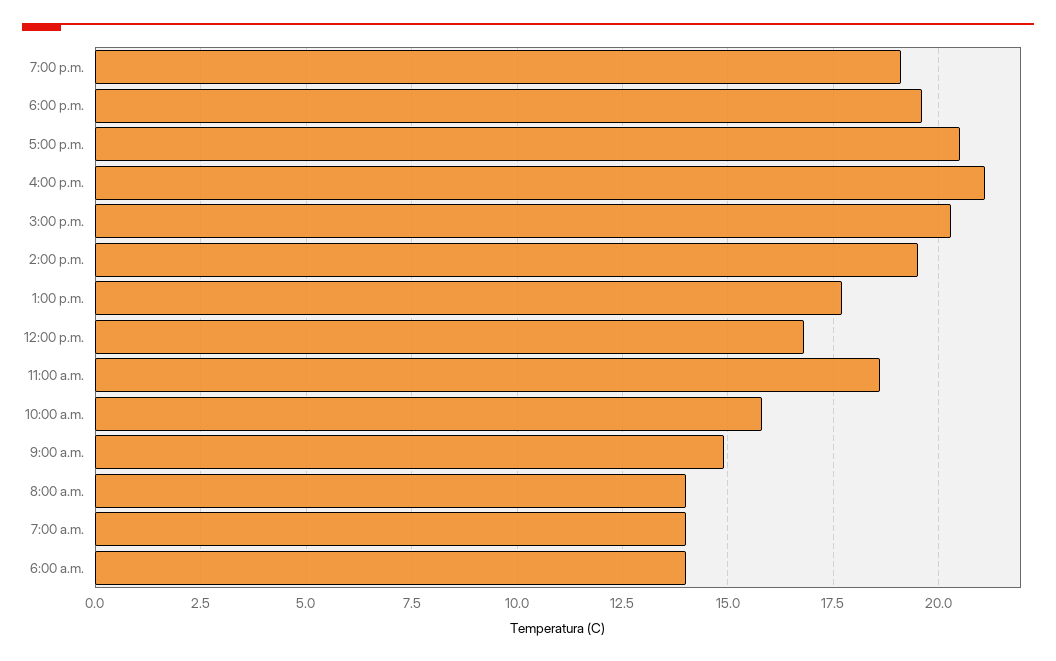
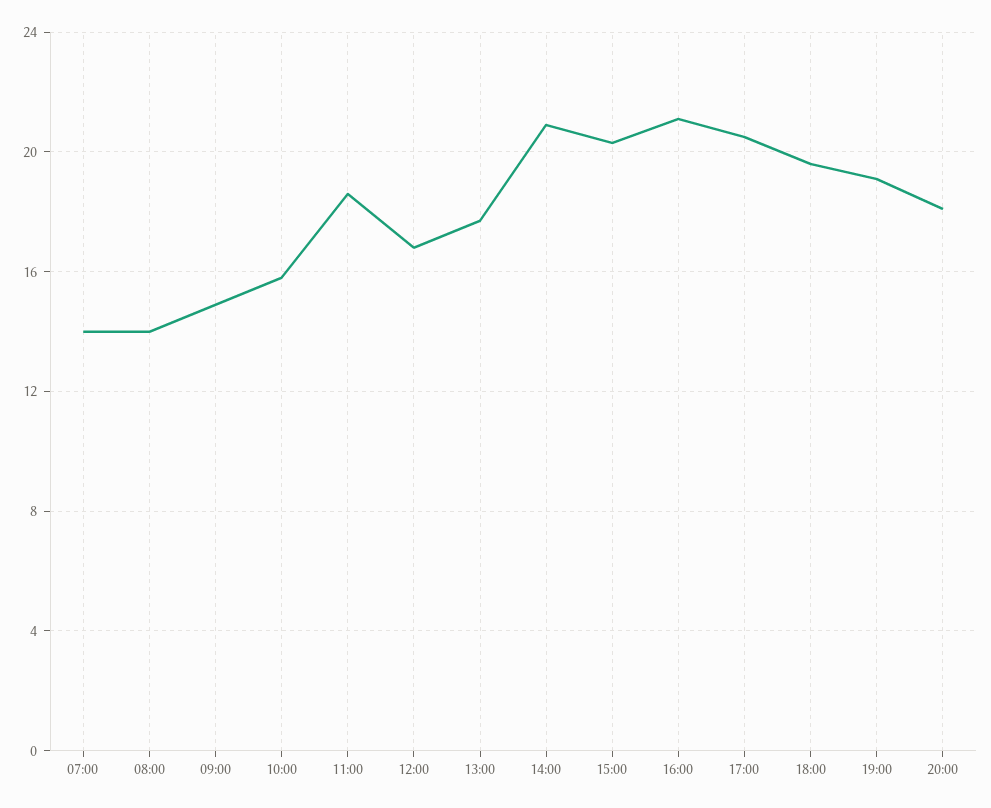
2:00 p.m.: 19.5 -> 21
6:00 a.m.: 14 -> none
20:00: none -> 18

